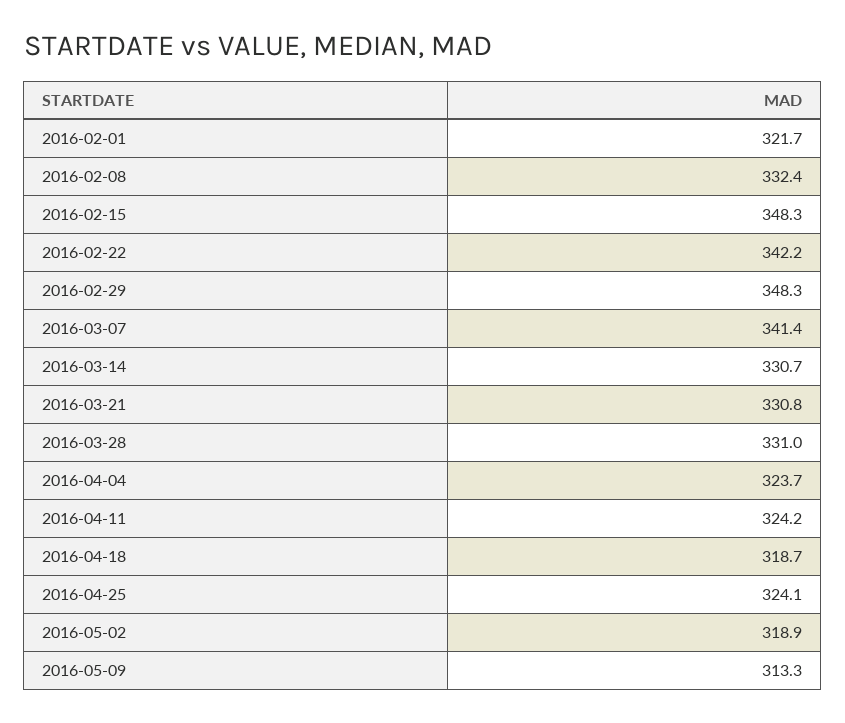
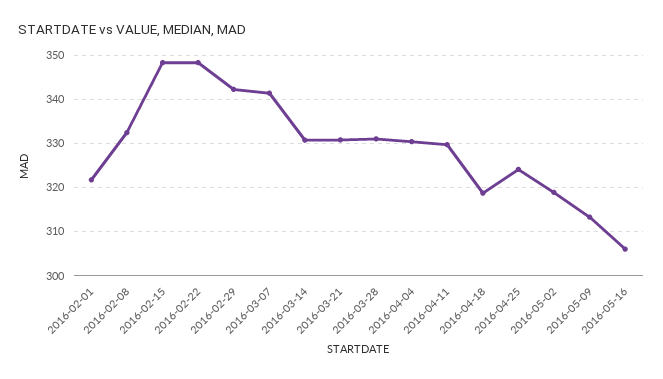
2016-02-22: 342.2 -> 348
2016-02-29: 348.3 -> 342
2016-04-04: 323.7 -> 330
2016-04-11: 324.2 -> 330
2016-05-16: none -> 306

